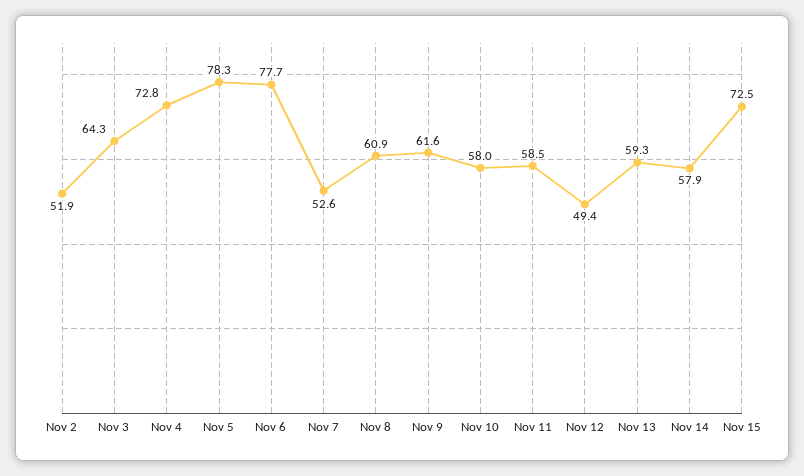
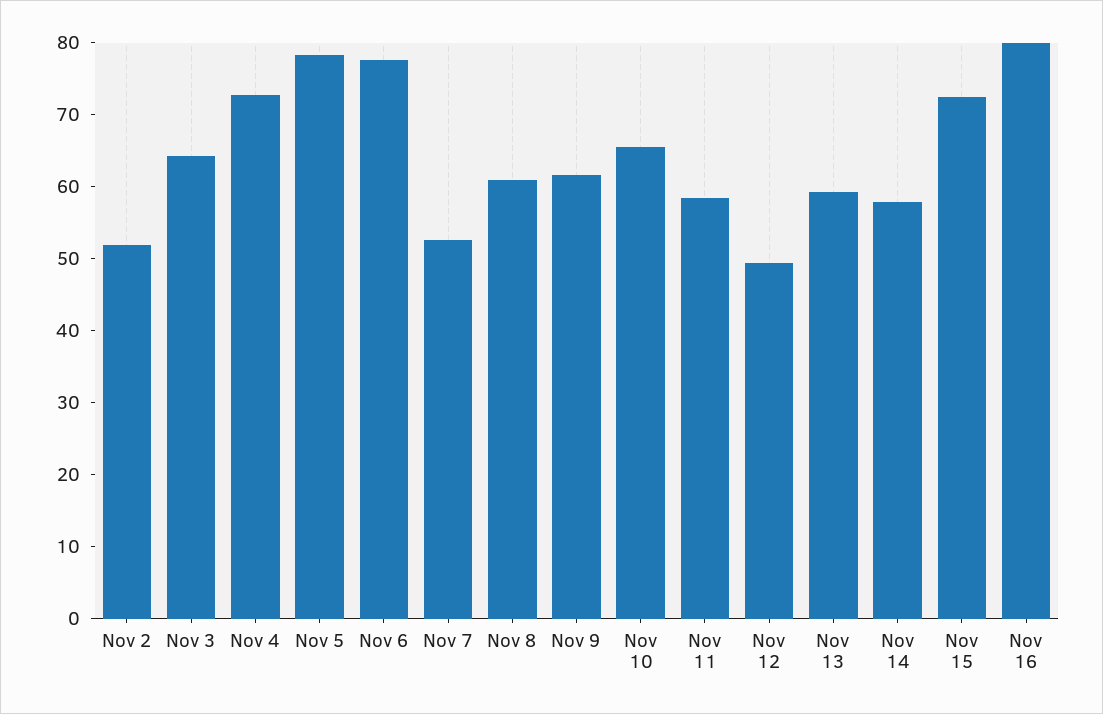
Nov 10: 58 -> 66
Nov 16: none -> 80

